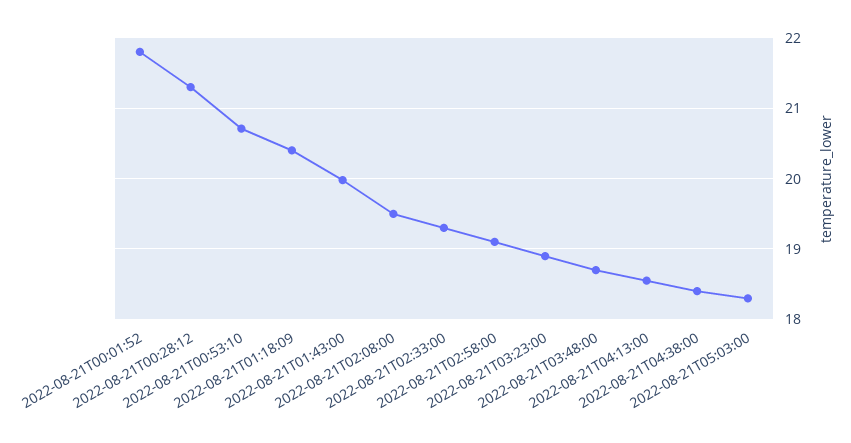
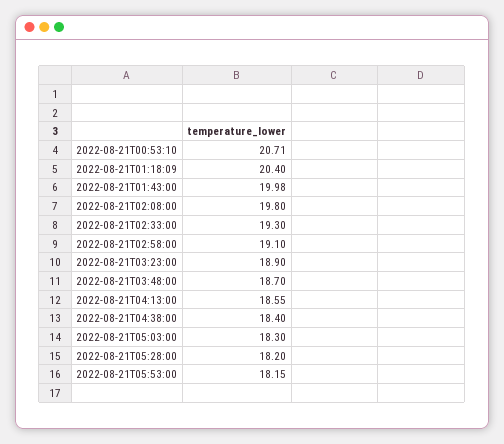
2022-08-21T00:01:52: 21.8 -> none
2022-08-21T00:28:12: 21.3 -> none
2022-08-21T02:08:00: 19.5 -> 19.8
2022-08-21T05:28:00: none -> 18.2
2022-08-21T05:53:00: none -> 18.15

